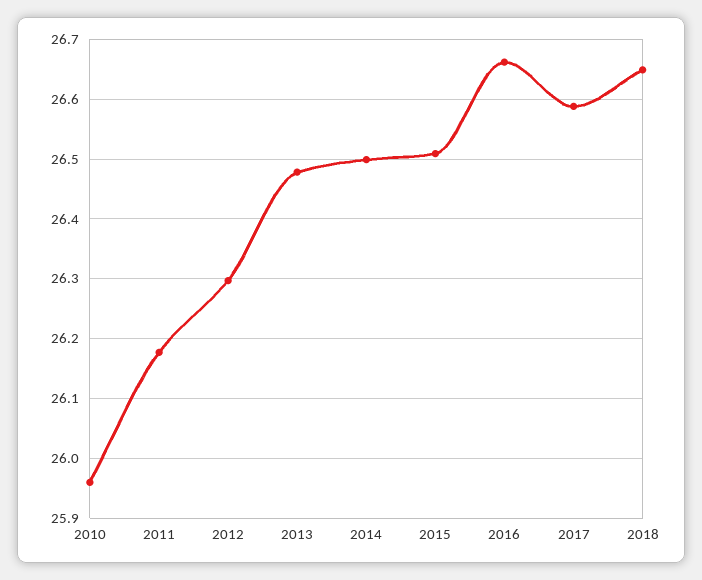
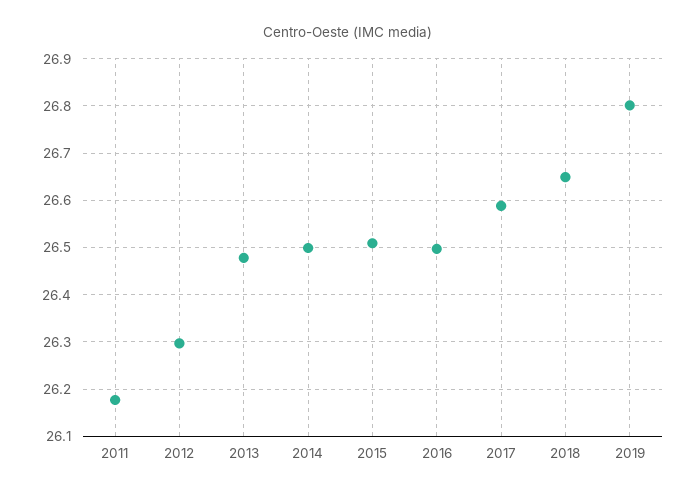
2010: 25.96 -> none
2016: 26.66 -> 26.5
2019: none -> 26.8

